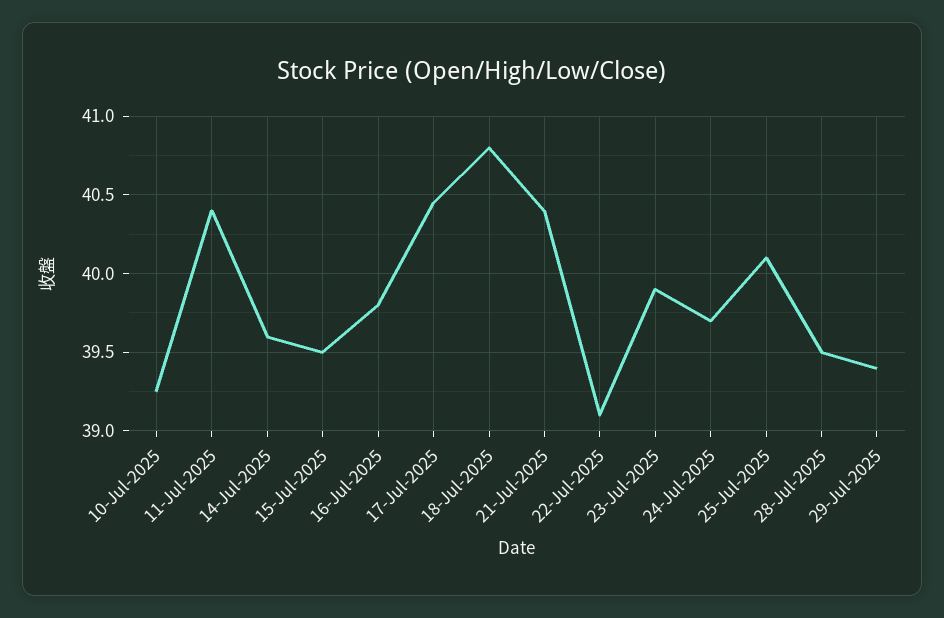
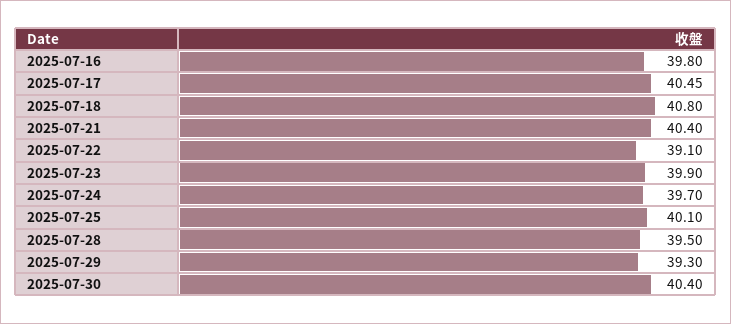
10-Jul-2025: 39.25 -> none
11-Jul-2025: 40.4 -> none
14-Jul-2025: 39.6 -> none
15-Jul-2025: 39.5 -> none
29-Jul-2025: 39.4 -> 39.3
2025-07-30: none -> 40.4

